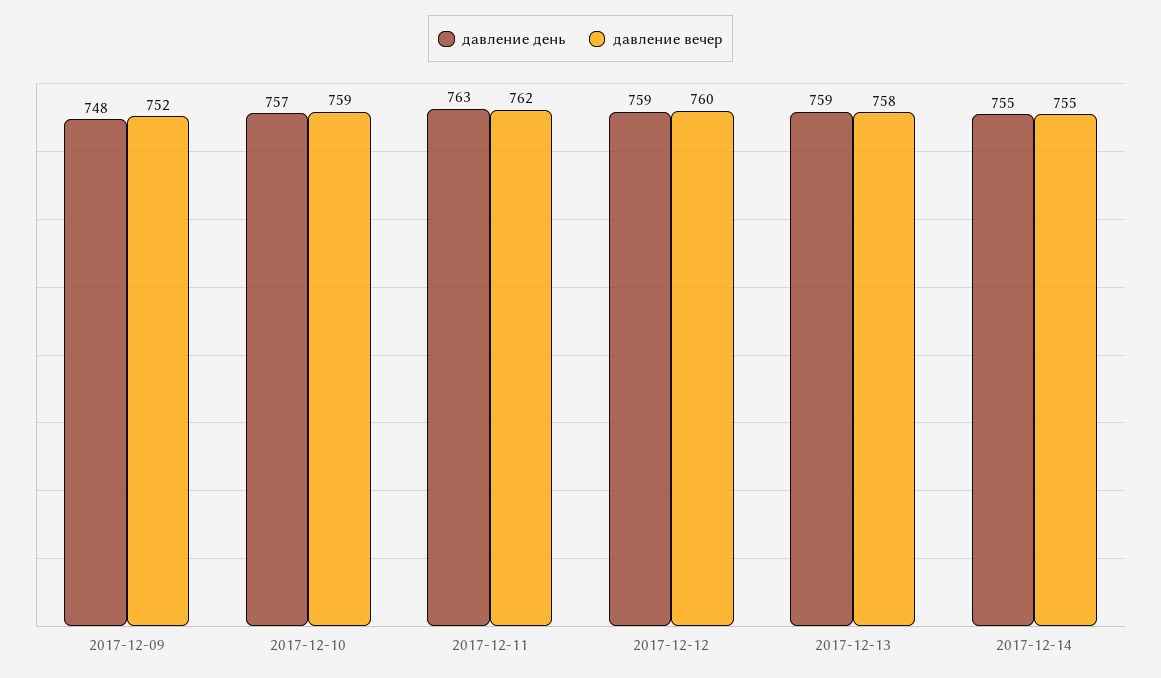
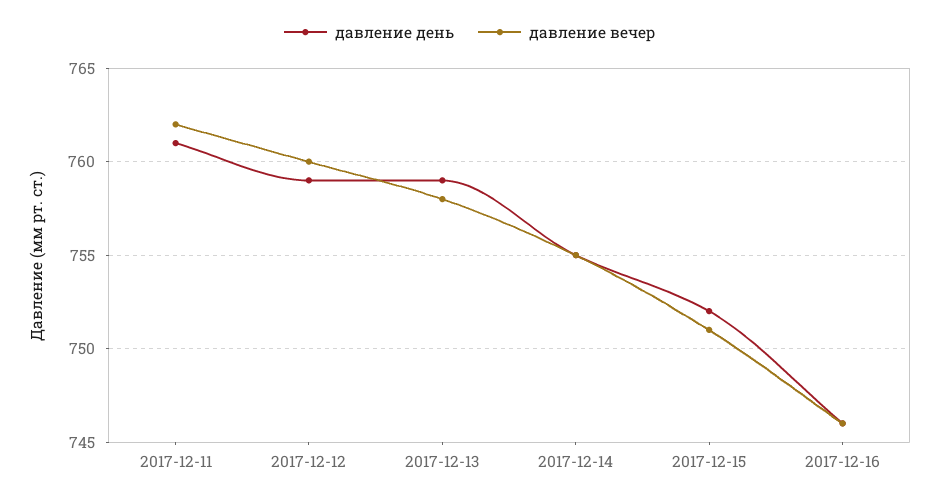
давление день, 2017-12-09: 748 -> none
давление вечер, 2017-12-09: 752 -> none
давление день, 2017-12-10: 757 -> none
давление вечер, 2017-12-10: 759 -> none
давление день, 2017-12-11: 763 -> 761
давление день, 2017-12-15: none -> 752
давление вечер, 2017-12-15: none -> 751
давление день, 2017-12-16: none -> 746
давление вечер, 2017-12-16: none -> 746

